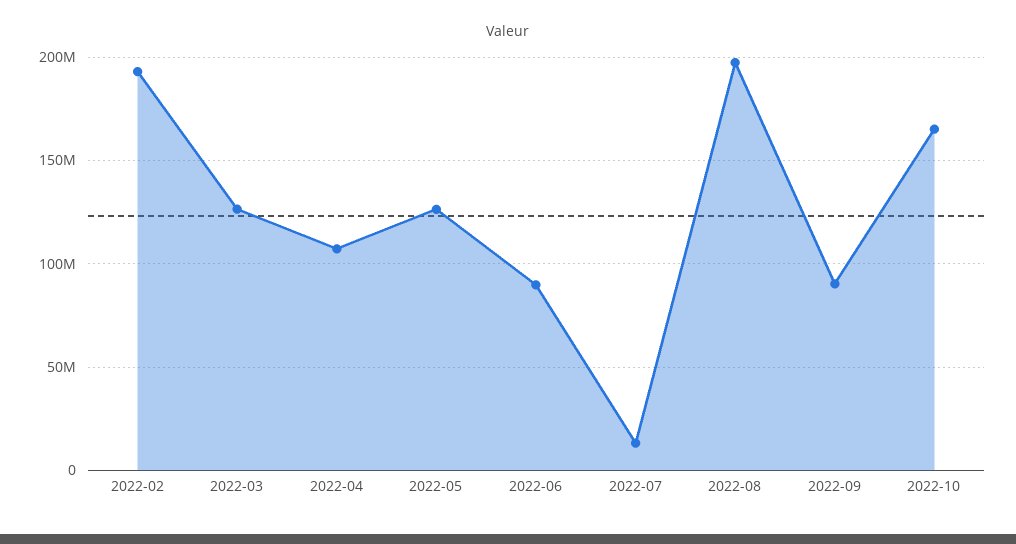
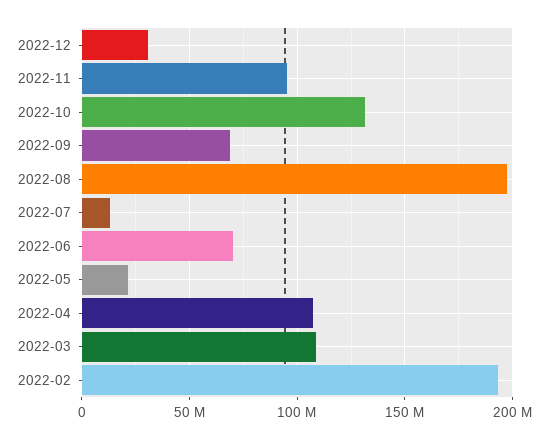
2022-03: 125000000 -> 110000000
2022-05: 125000000 -> 20000000
2022-06: 90000000 -> 70000000
2022-09: 90000000 -> 70000000
2022-10: 165000000 -> 130000000
2022-12: none -> 30000000
2022-11: none -> 95000000

